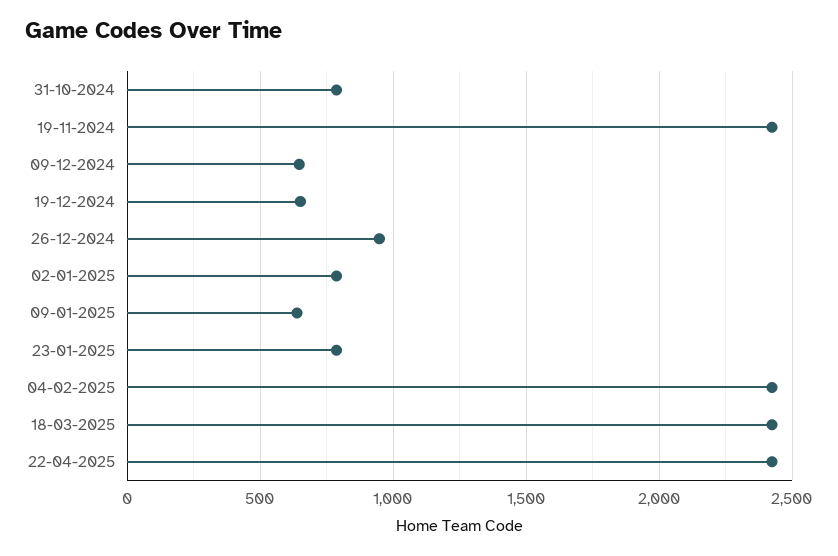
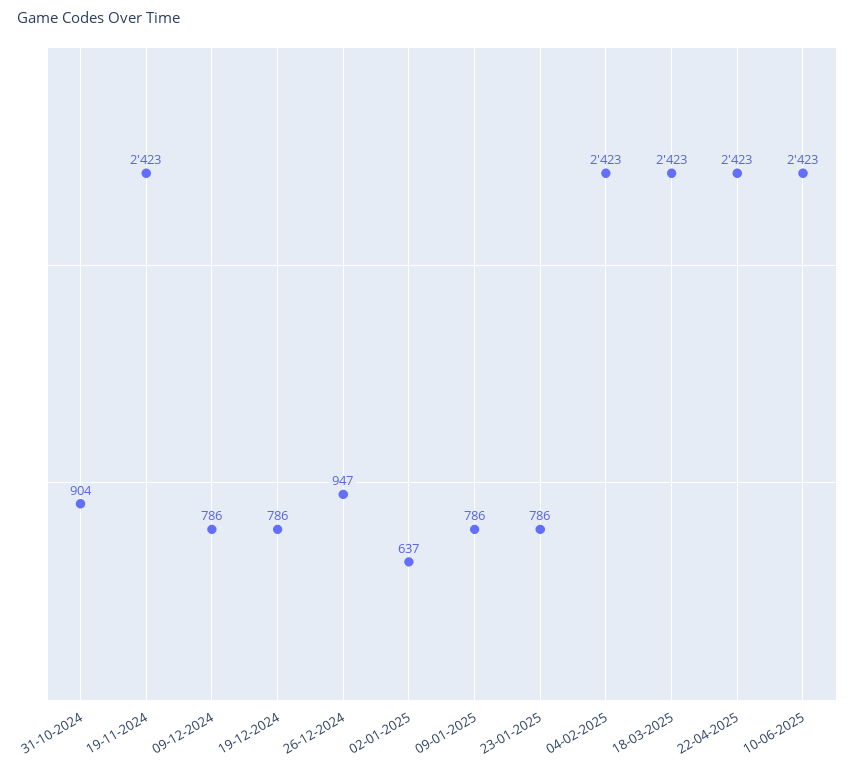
31-10-2024: 800 -> 904
09-12-2024: 650 -> 786
19-12-2024: 650 -> 786
02-01-2025: 800 -> 637
09-01-2025: 650 -> 786
10-06-2025: none -> 2423

